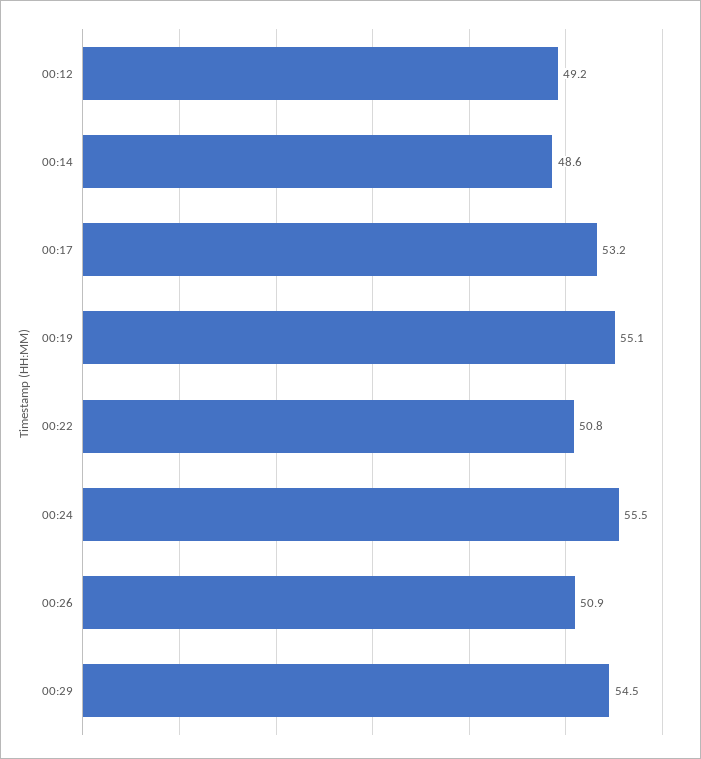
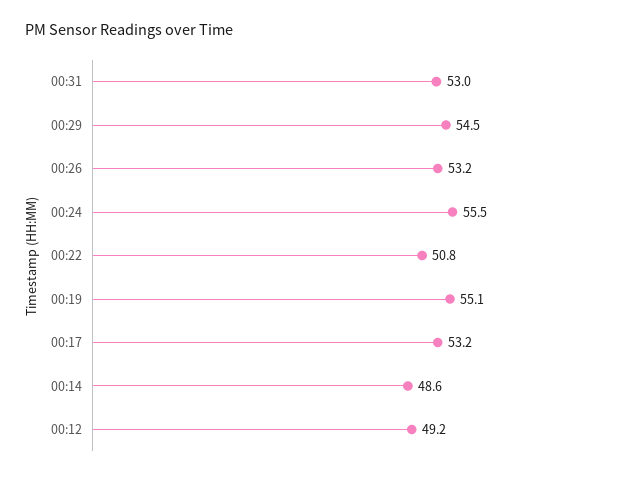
00:26: 50.9 -> 53.2
00:31: none -> 53

